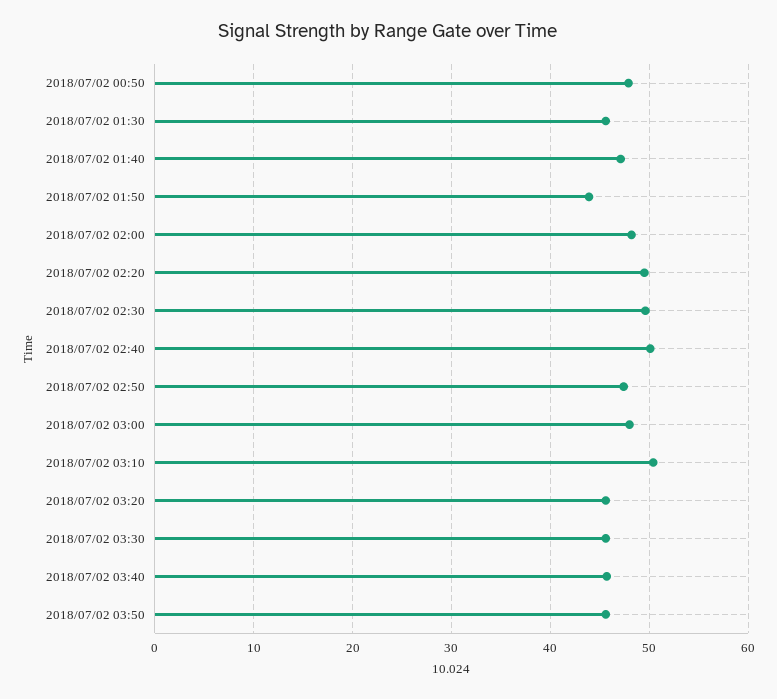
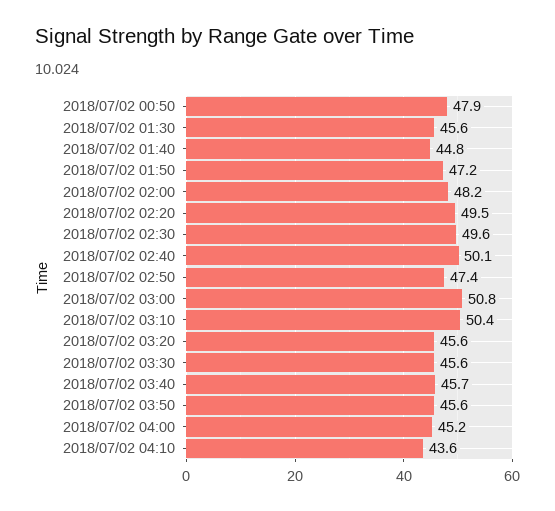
2018/07/02 01:40: 47 -> 44.8
2018/07/02 01:50: 44 -> 47.2
2018/07/02 03:00: 48 -> 50.8
2018/07/02 04:00: none -> 45.2
2018/07/02 04:10: none -> 43.6

